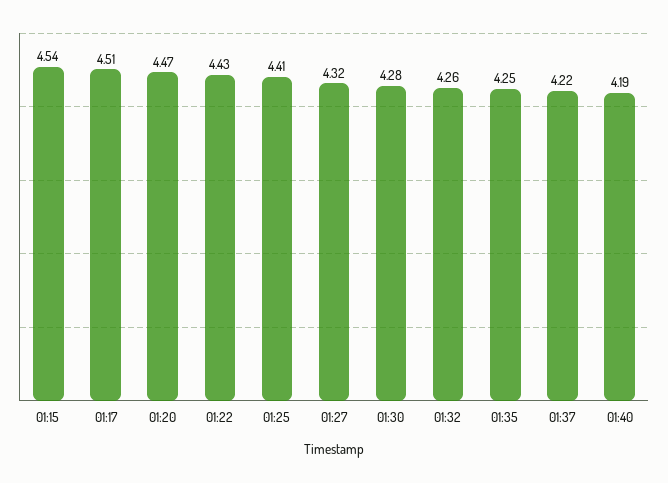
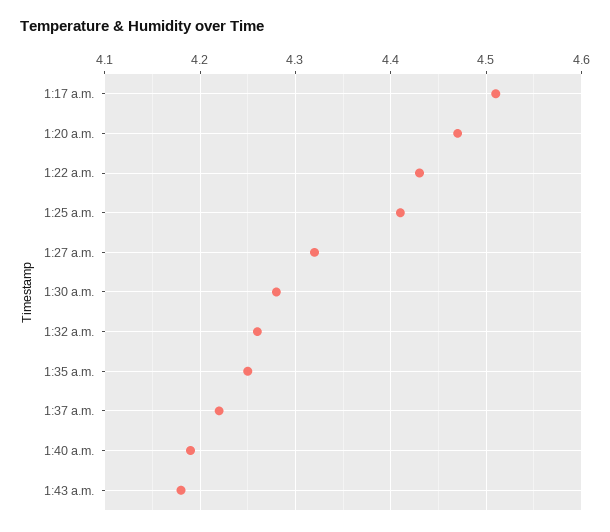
01:15: 4.54 -> none
1:43 a.m.: none -> 4.18

